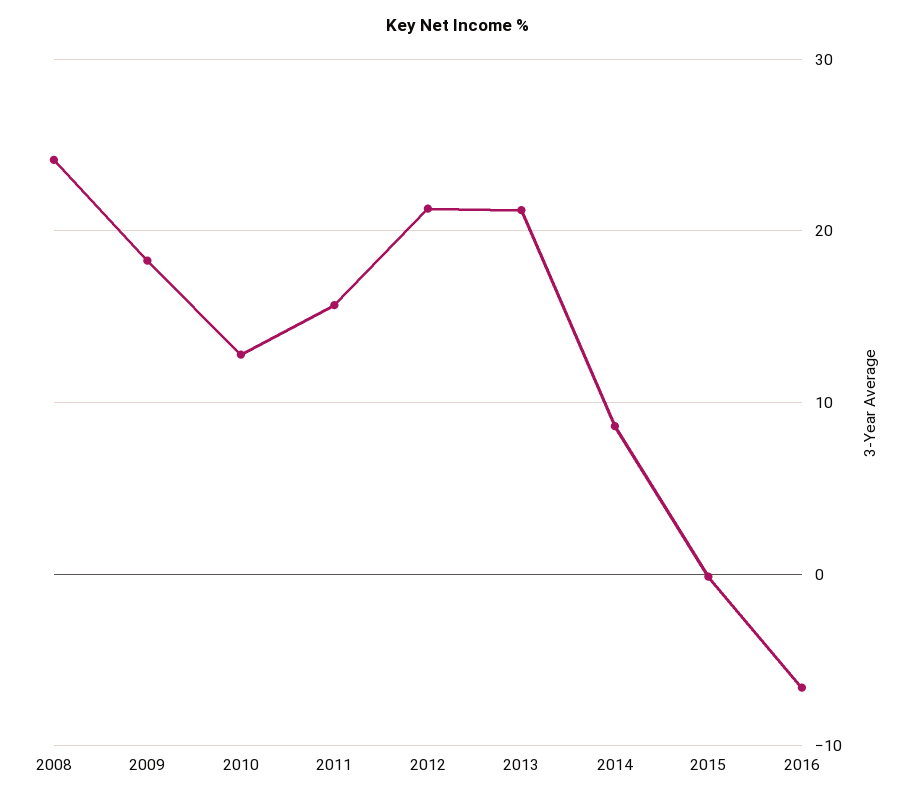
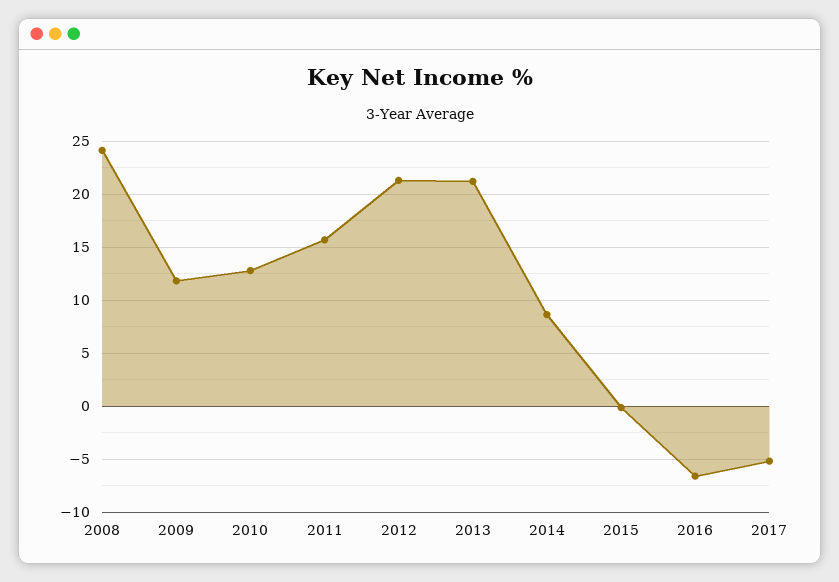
2009: 18 -> 12
2017: none -> -5

